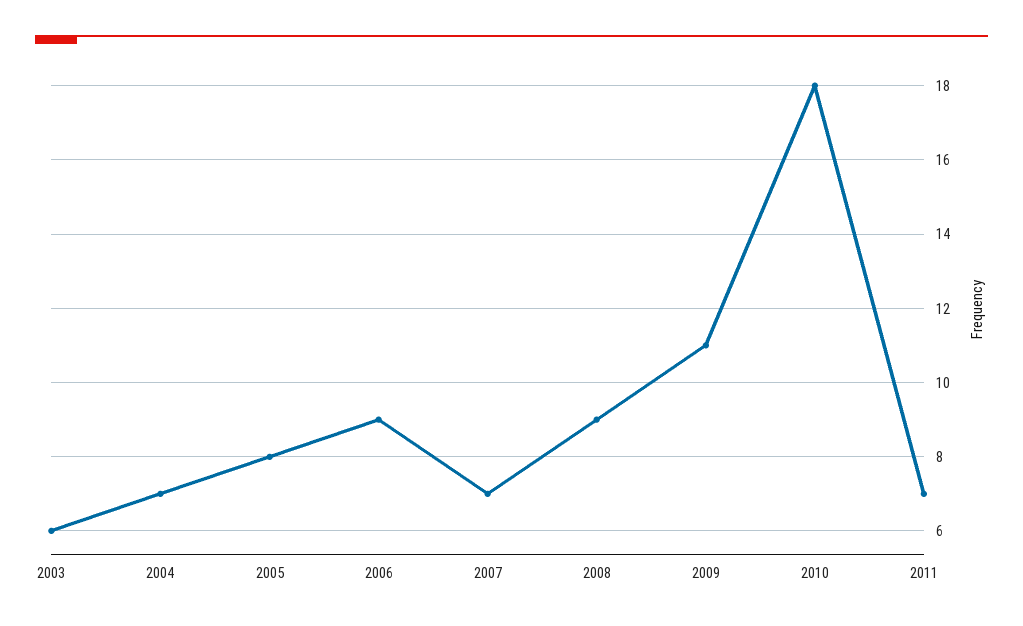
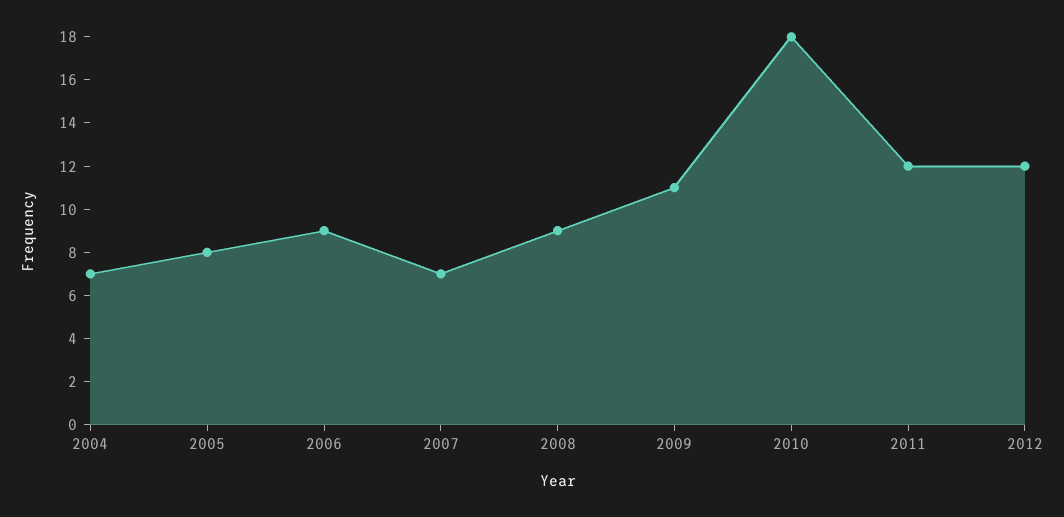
2003: 6 -> none
2011: 7 -> 12
2012: none -> 12

